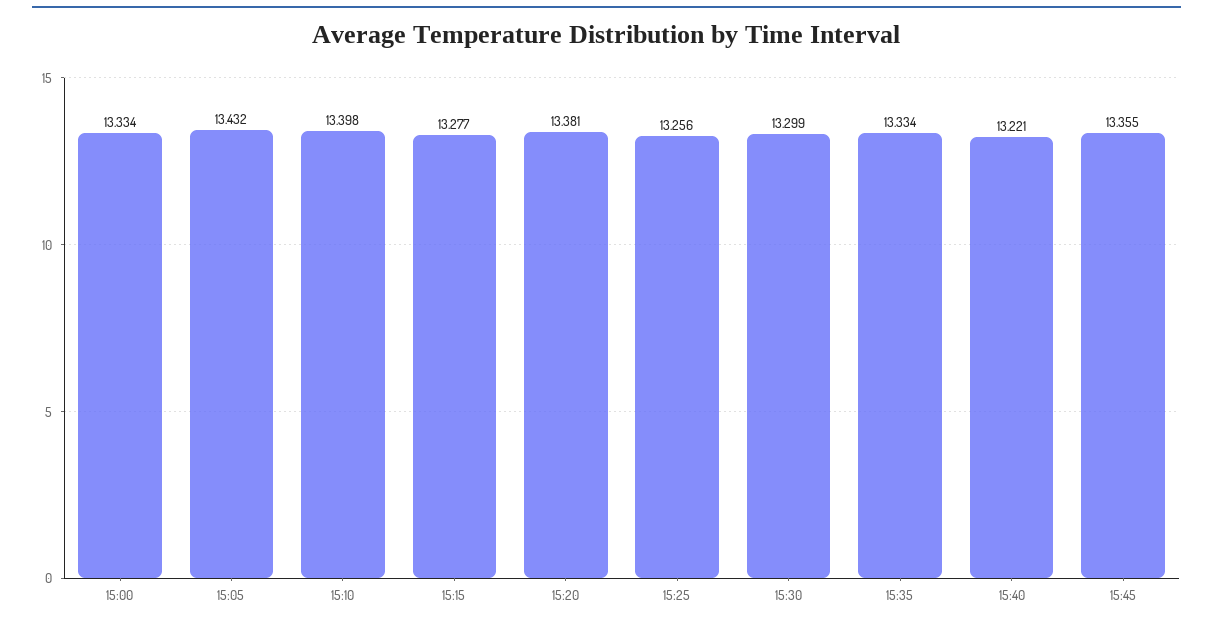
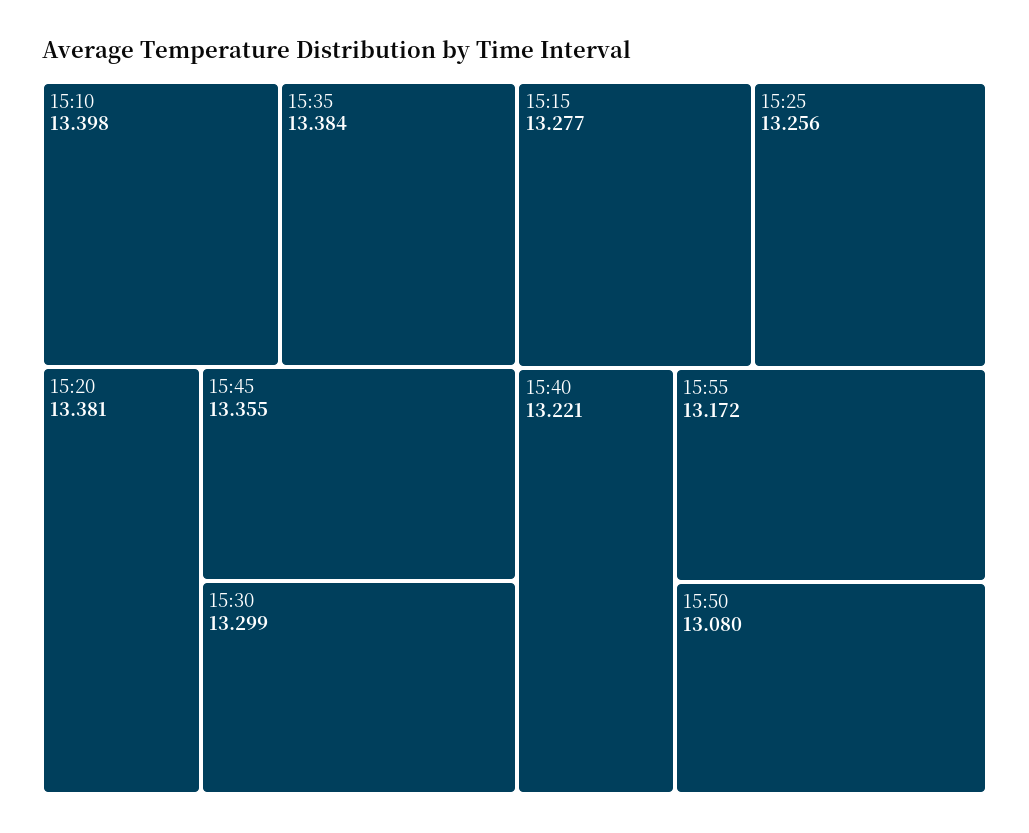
15:00: 13.334 -> none
15:05: 13.432 -> none
15:35: 13.334 -> 13.384
15:55: none -> 13.172
15:50: none -> 13.08

